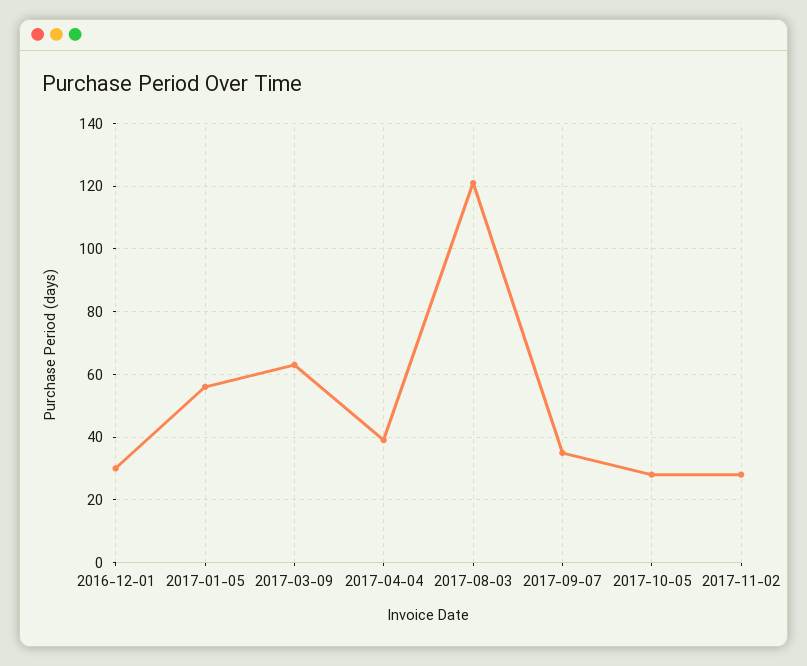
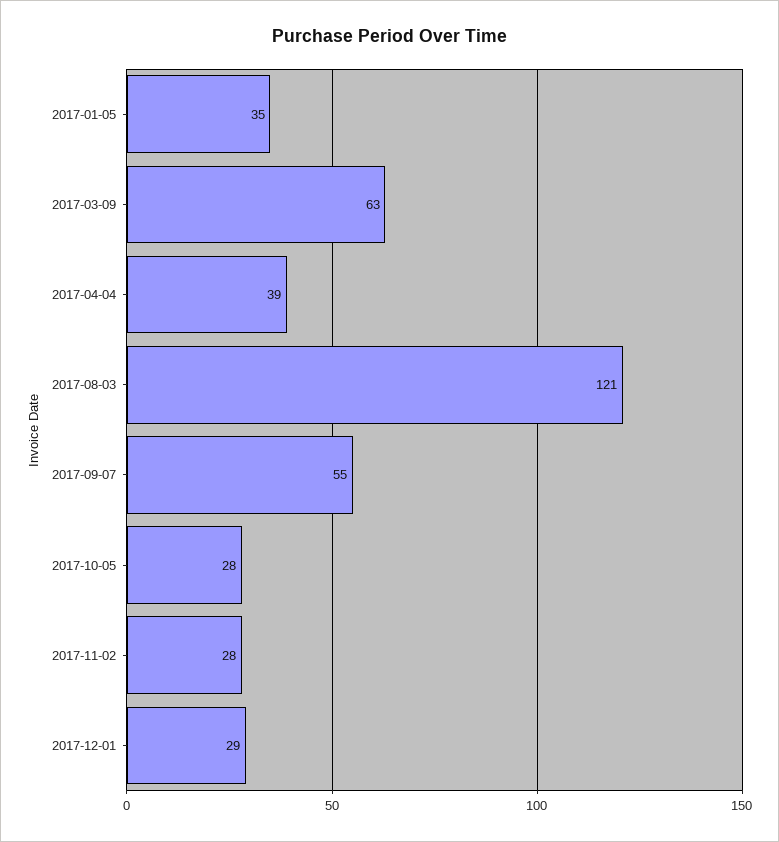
2016-12-01: 30 -> none
2017-01-05: 55 -> 35
2017-09-07: 35 -> 55
2017-12-01: none -> 29

